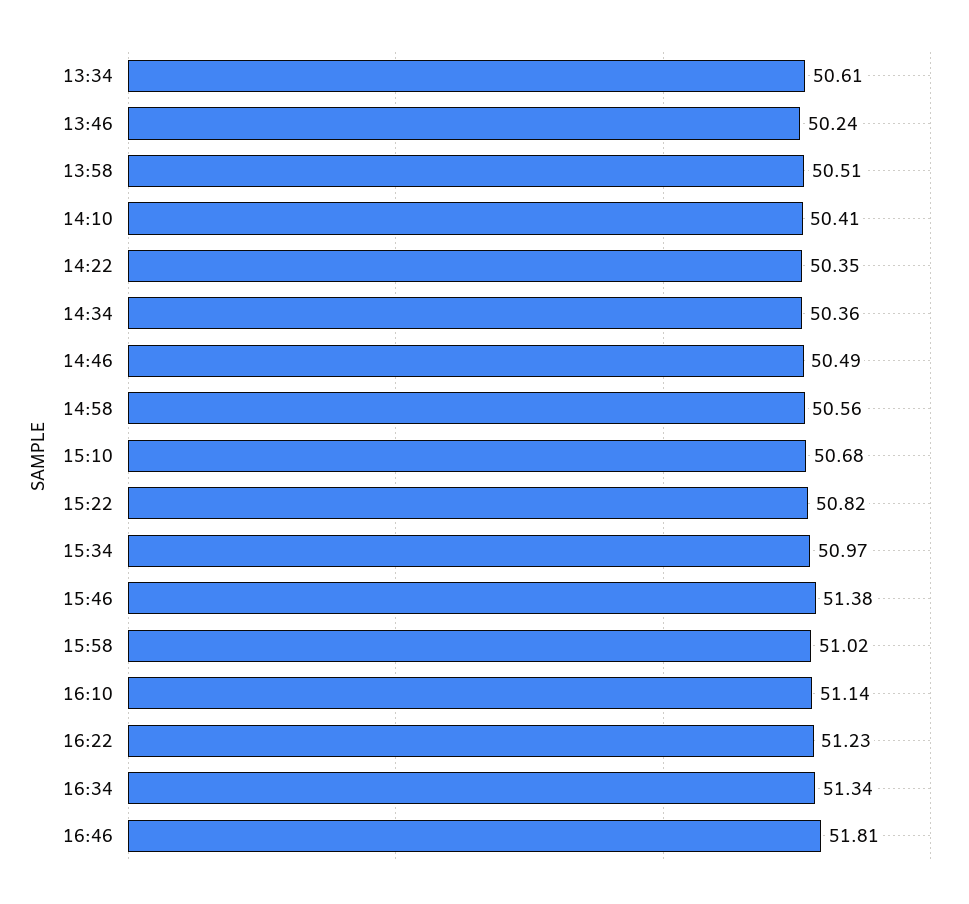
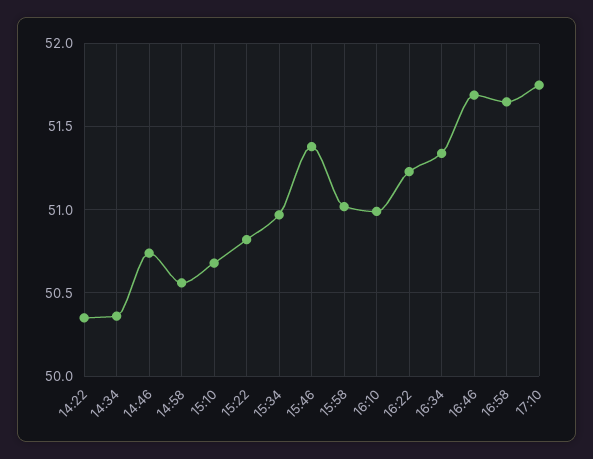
13:34: 50.61 -> none
13:46: 50.24 -> none
13:58: 50.51 -> none
14:10: 50.41 -> none
14:46: 50.49 -> 50.75
16:10: 51.14 -> 51
16:46: 51.81 -> 51.7
16:58: none -> 51.65
17:10: none -> 51.75

